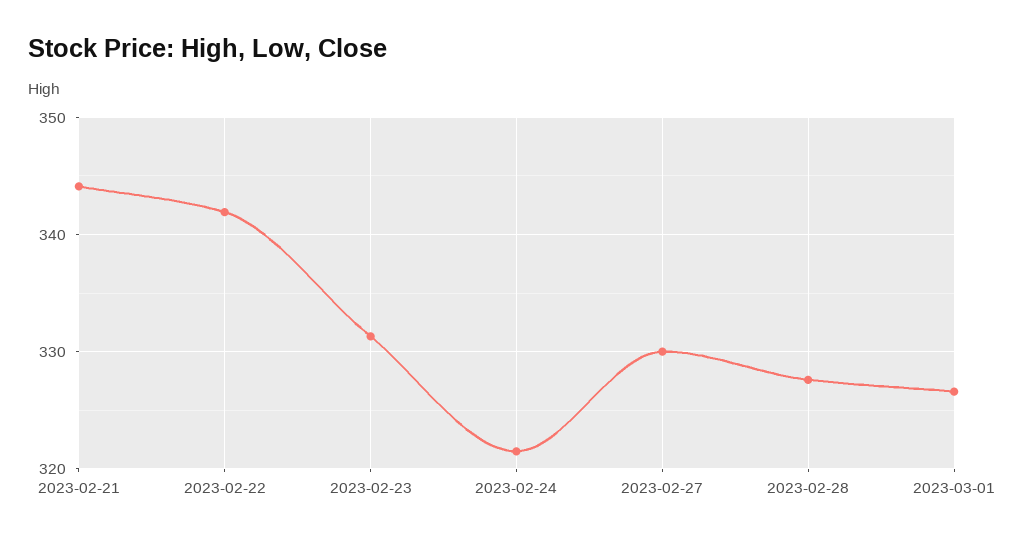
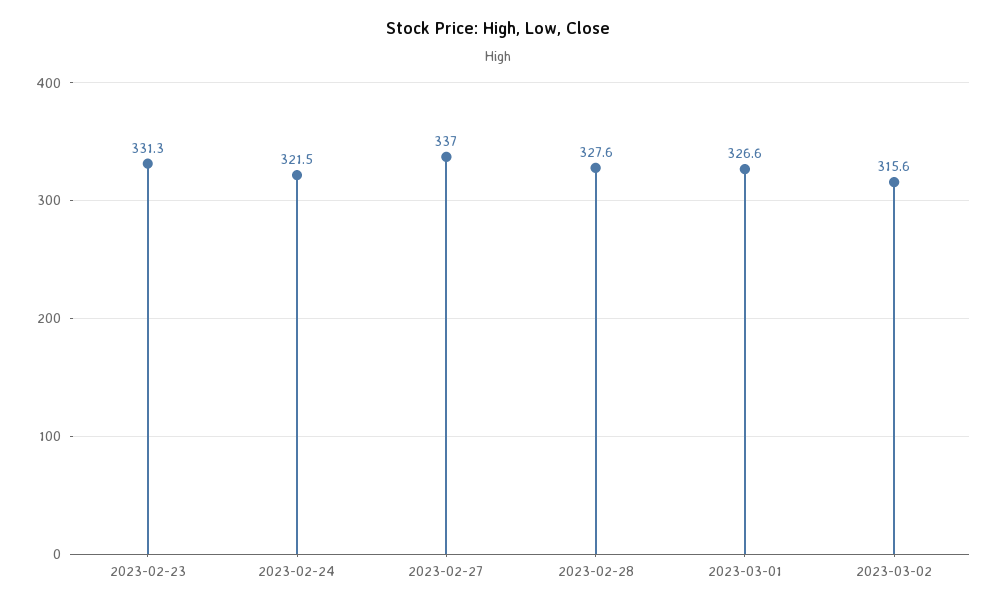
2023-02-21: 344 -> none
2023-02-22: 342 -> none
2023-02-27: 330 -> 337
2023-03-02: none -> 315.6

